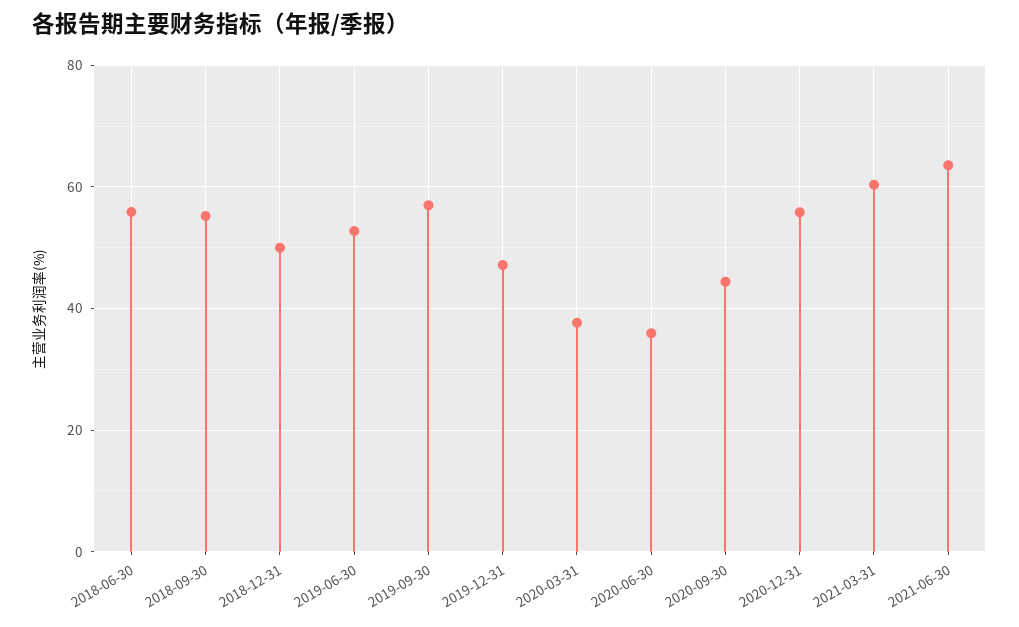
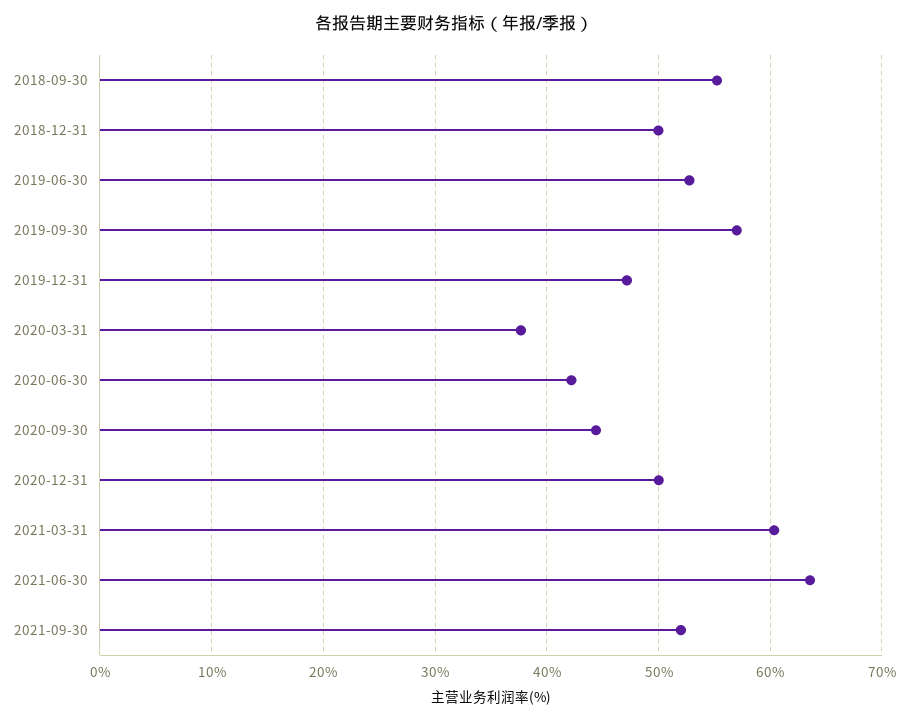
2018-06-30: 56 -> none
2020-06-30: 36 -> 42
2020-12-31: 56 -> 50
2021-09-30: none -> 52

